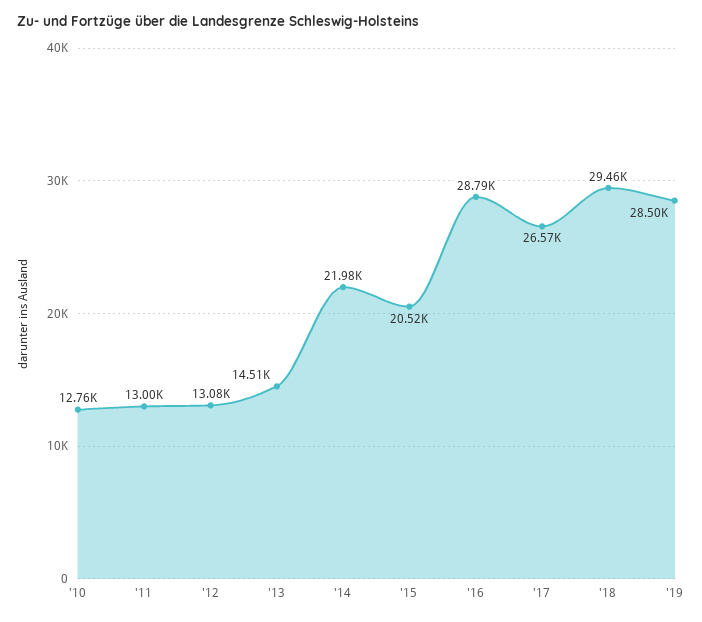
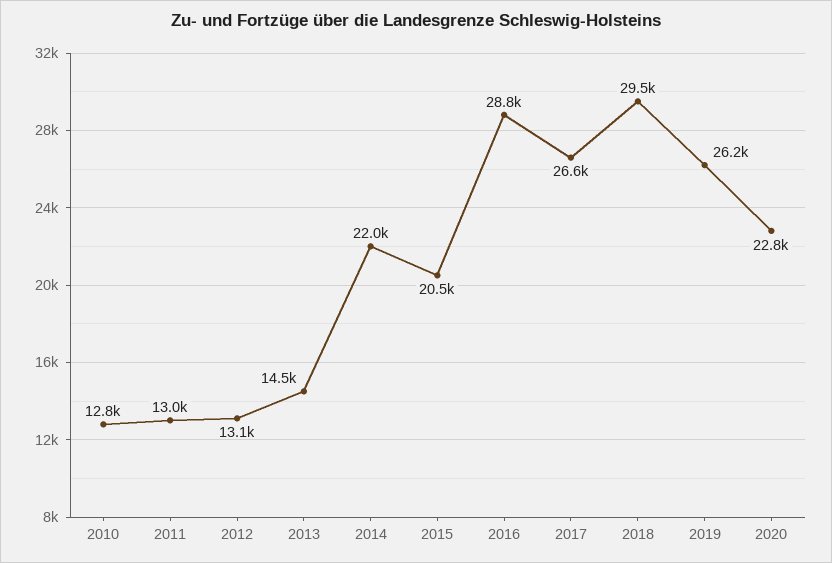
'19: 28500 -> 26200
2020: none -> 22800

